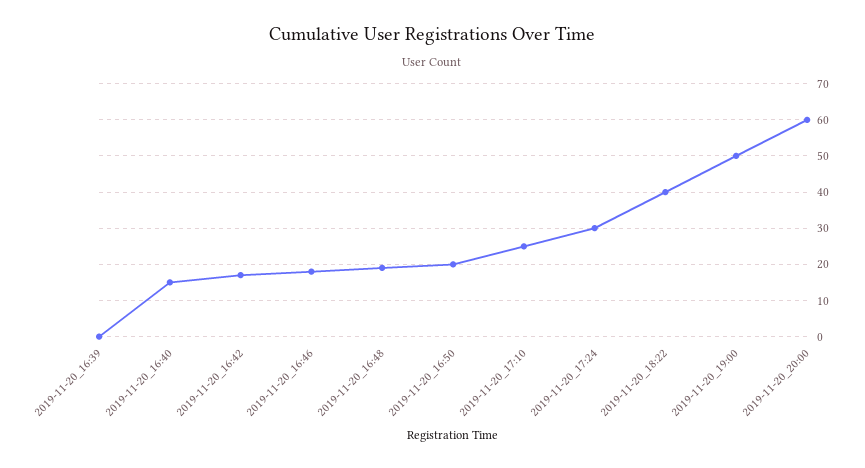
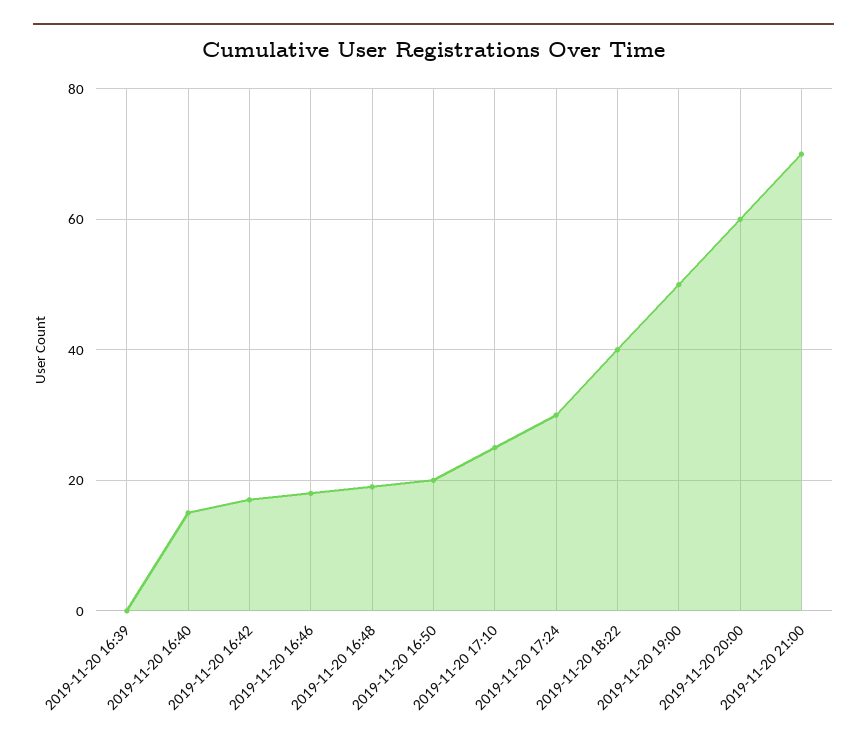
2019-11-20 21:00: none -> 70

